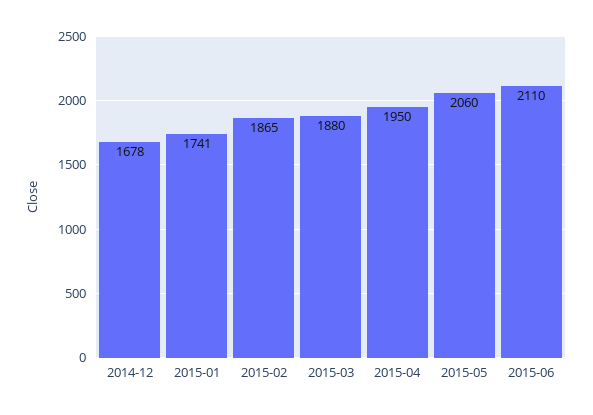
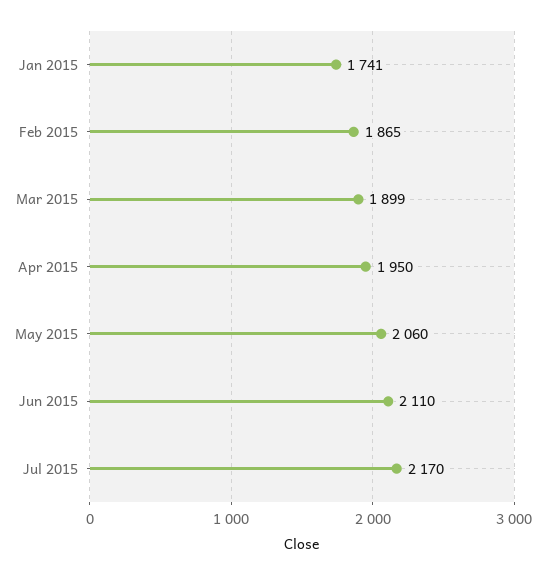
2014-12: 1678 -> none
2015-03: 1880 -> 1899
Jul 2015: none -> 2170

